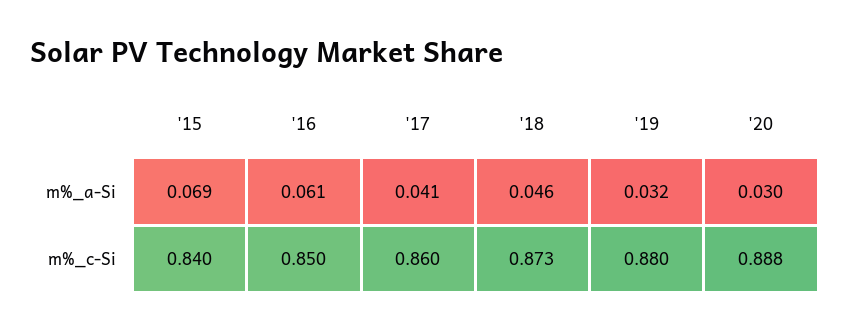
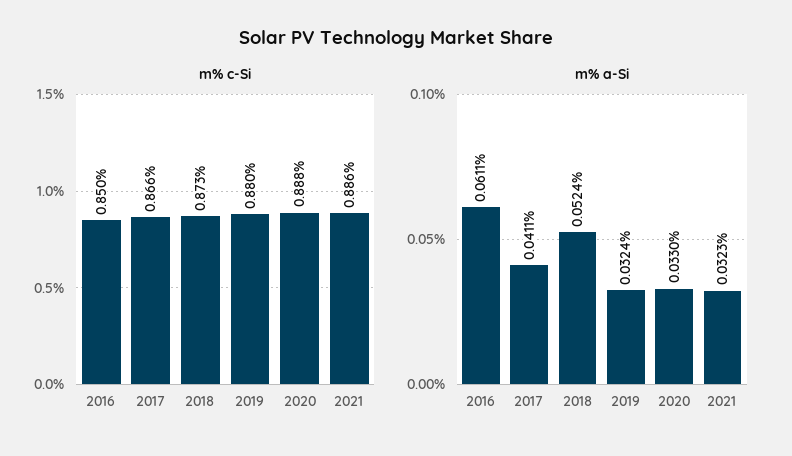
m%_a-Si, '15: 0.069 -> none
m%_a-Si, '18: 0.046 -> 0.0524
m%_a-Si, '20: 0.03 -> 0.033
m%_c-Si, '15: 0.84 -> none
m%_c-Si, '17: 0.86 -> 0.866
m%_c-Si, 2021: none -> 0.886
m%_a-Si, 2021: none -> 0.0323

